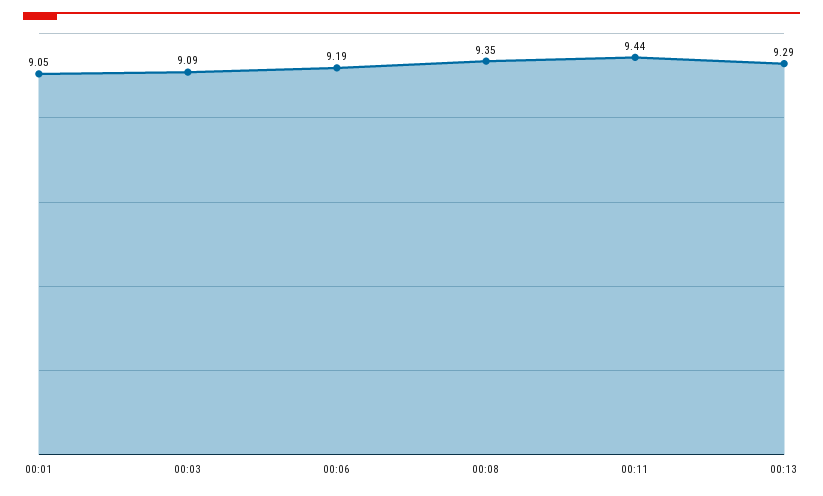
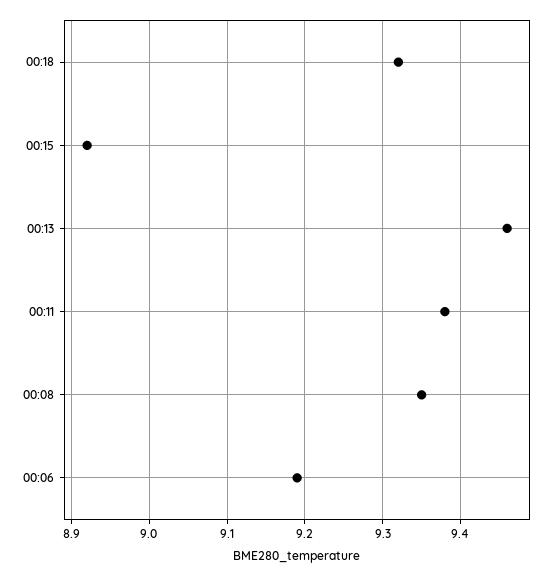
00:01: 9.05 -> none
00:03: 9.09 -> none
00:11: 9.44 -> 9.38
00:13: 9.29 -> 9.46
00:18: none -> 9.32
00:15: none -> 8.92

